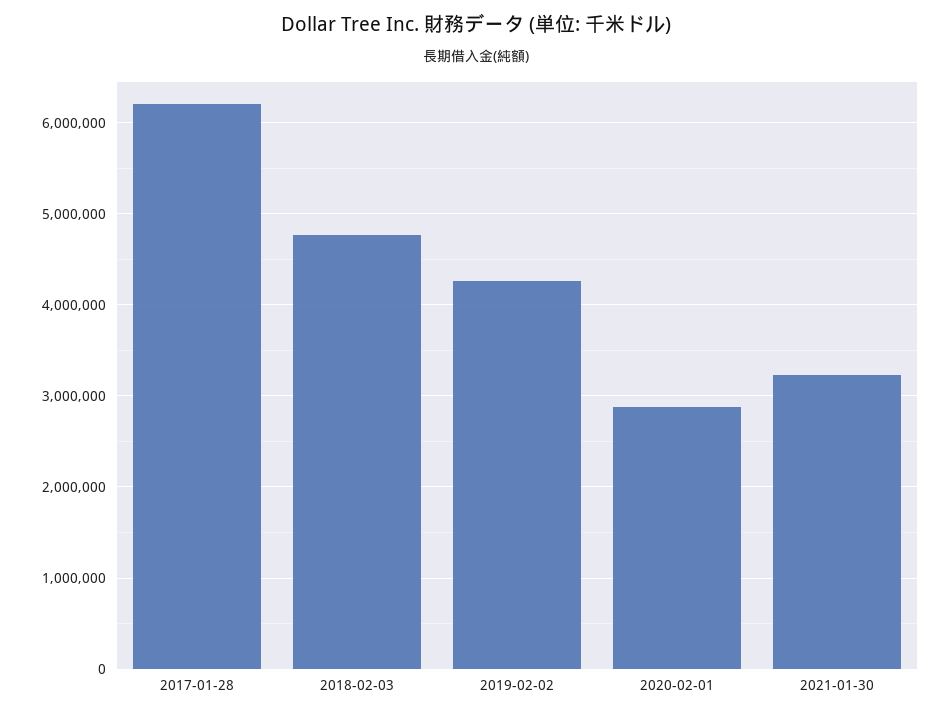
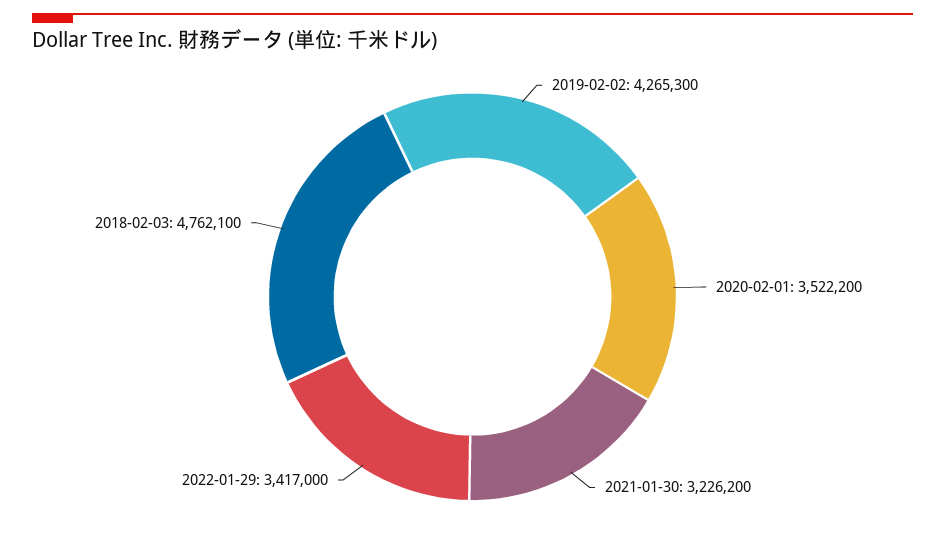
2017-01-28: 6200000 -> none
2020-02-01: 2900000 -> 3522200
2022-01-29: none -> 3417000

